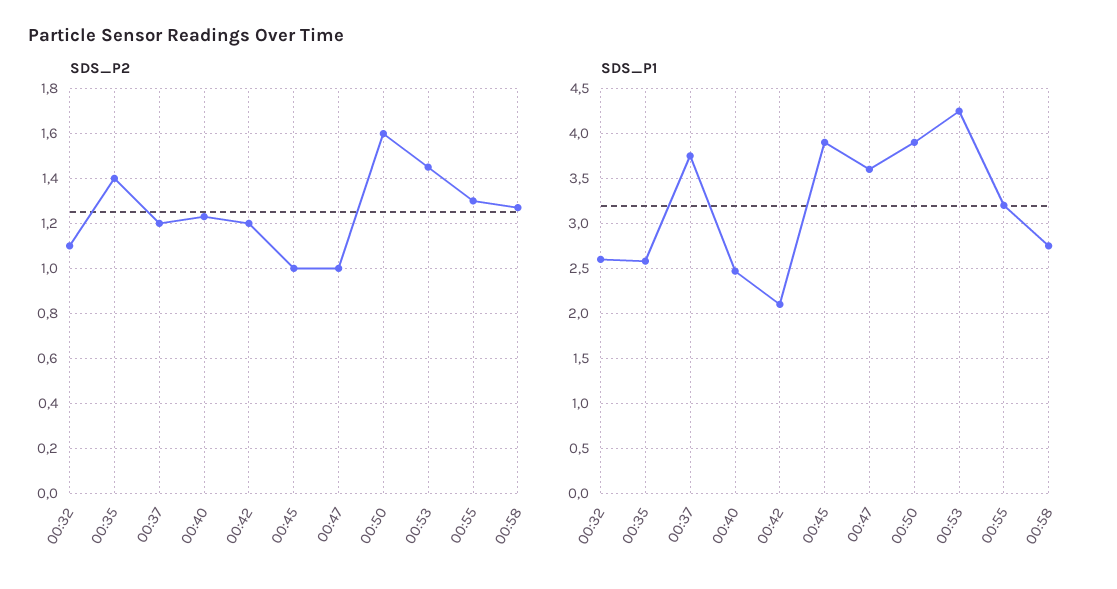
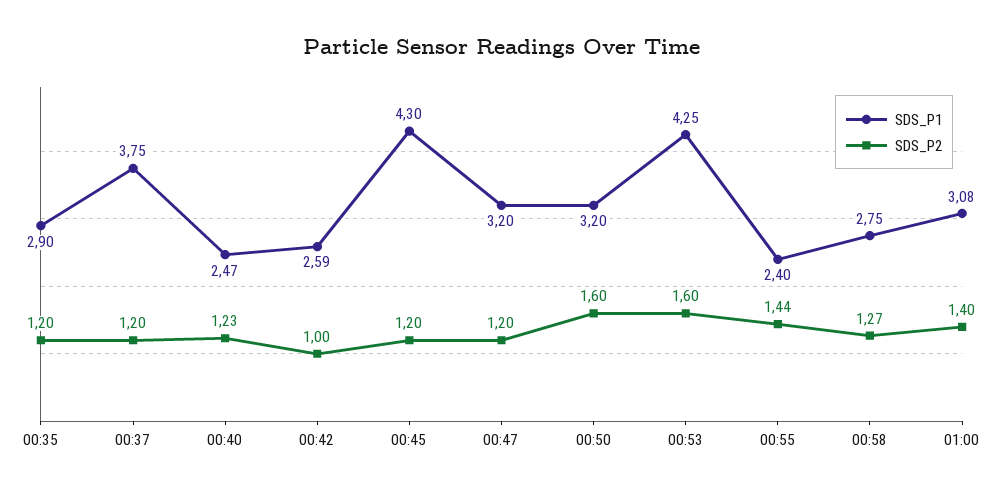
SDS_P2, 00:32: 1.1 -> none
SDS_P2, 00:35: 1.4 -> 1.2
SDS_P2, 00:42: 1.2 -> 1
SDS_P2, 00:45: 1 -> 1.2
SDS_P2, 00:47: 1 -> 1.2
SDS_P2, 00:53: 1.45 -> 1.6
SDS_P2, 00:55: 1.3 -> 1.44
SDS_P1, 00:32: 2.6 -> none
SDS_P1, 00:35: 2.6 -> 2.9
SDS_P1, 00:42: 2.1 -> 2.59
SDS_P1, 00:45: 3.9 -> 4.3
SDS_P1, 00:47: 3.6 -> 3.2
SDS_P1, 00:50: 3.9 -> 3.2
SDS_P1, 00:55: 3.2 -> 2.4
SDS_P1, 01:00: none -> 3.08
SDS_P2, 01:00: none -> 1.4

